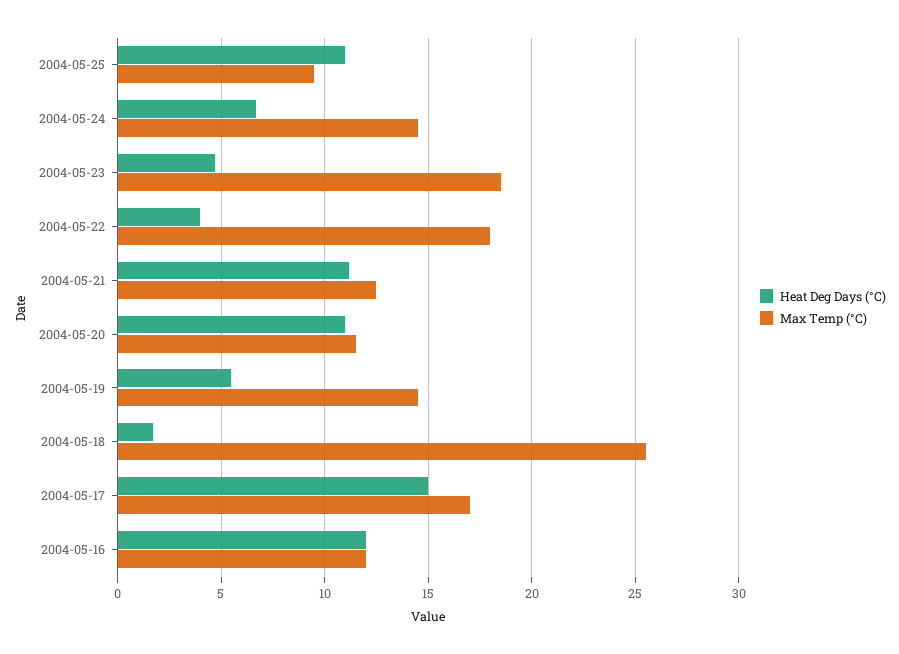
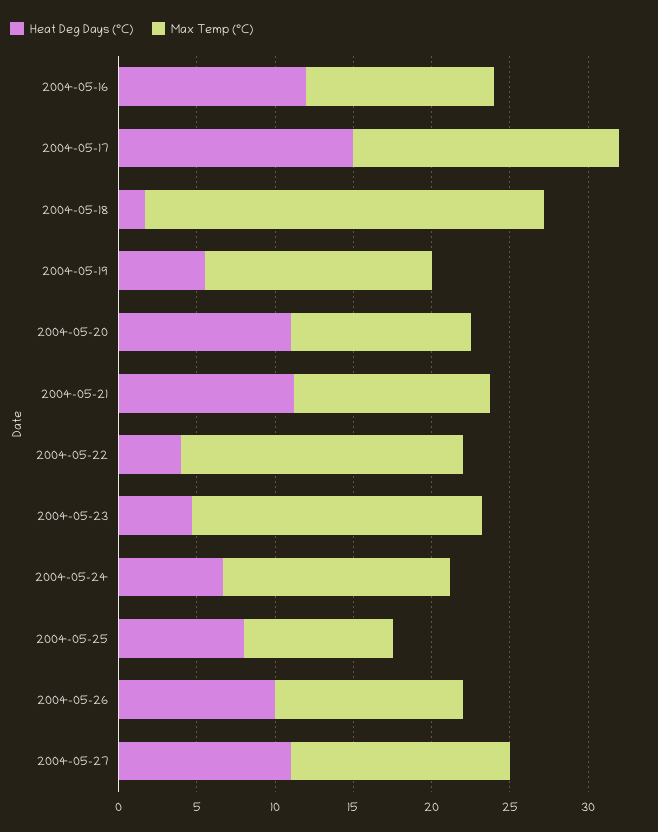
Heat Deg Days (°C), 2004-05-25: 11 -> 8
Heat Deg Days (°C), 2004-05-26: none -> 10
Max Temp (°C), 2004-05-26: none -> 12
Heat Deg Days (°C), 2004-05-27: none -> 11
Max Temp (°C), 2004-05-27: none -> 14

